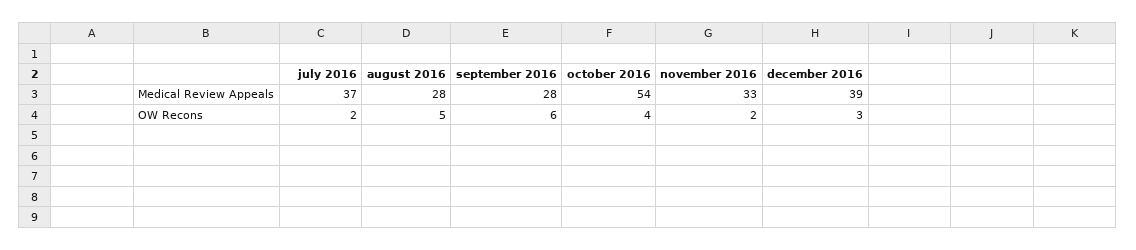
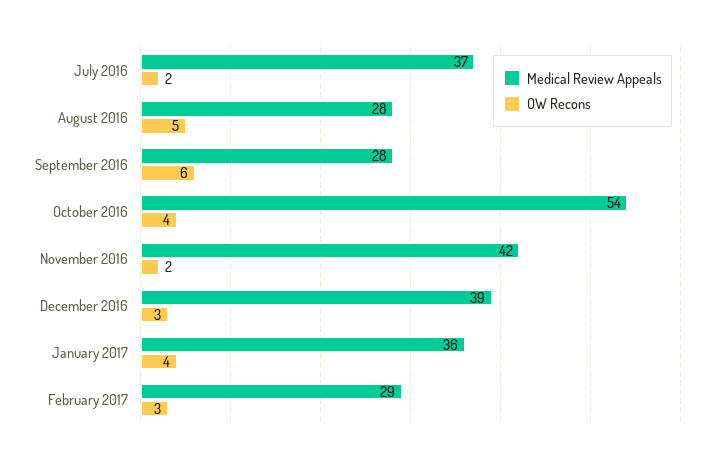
Medical Review Appeals, november 2016: 33 -> 42
Medical Review Appeals, January 2017: none -> 36
OW Recons, January 2017: none -> 4
Medical Review Appeals, February 2017: none -> 29
OW Recons, February 2017: none -> 3

